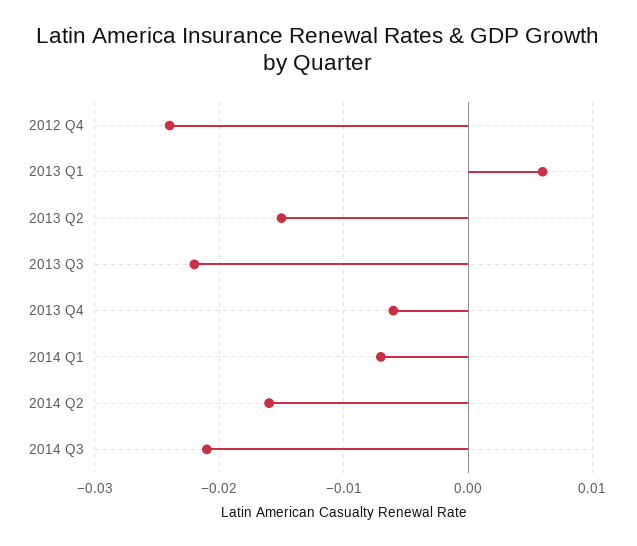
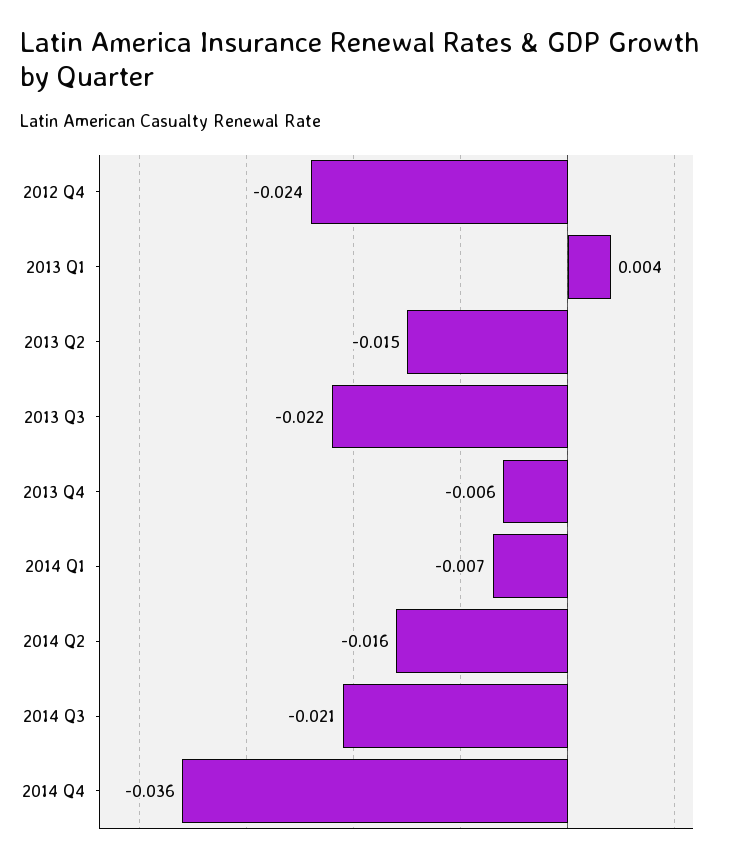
2013 Q1: 0.006 -> 0.004
2014 Q4: none -> -0.036

